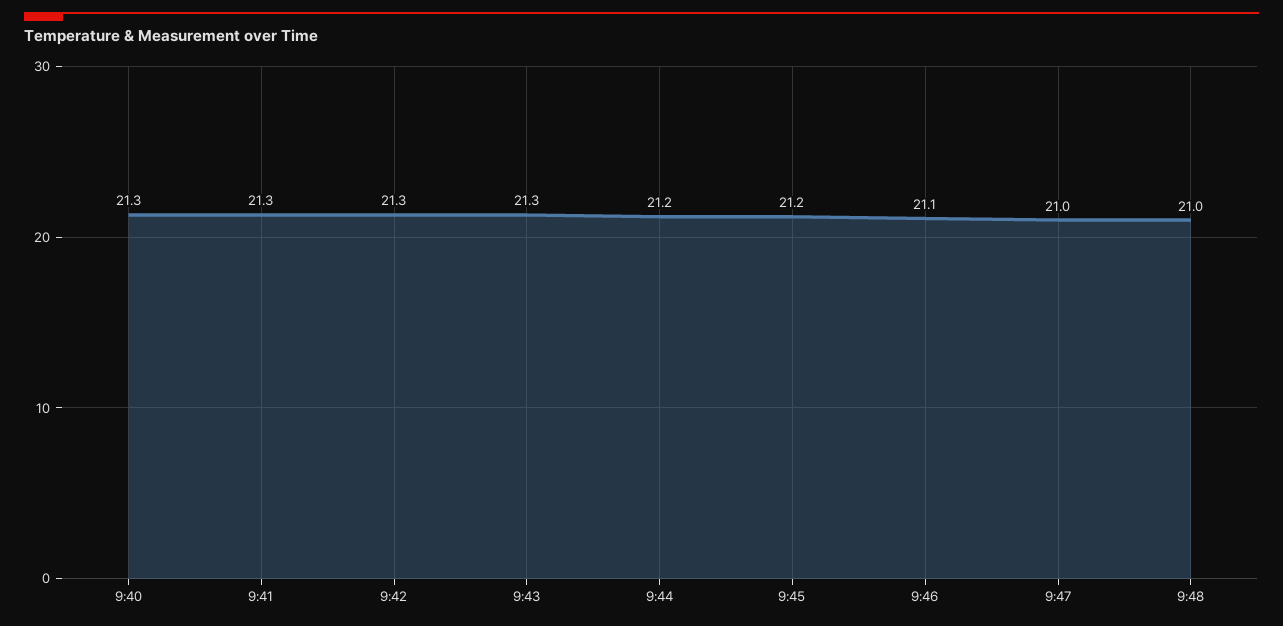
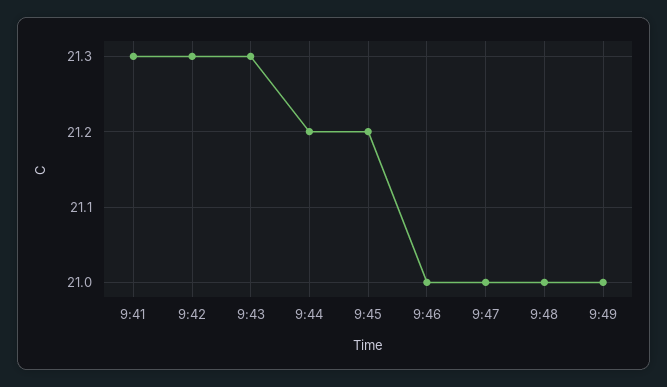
9:40: 21.3 -> none
9:46: 21.1 -> 21
9:49: none -> 21

